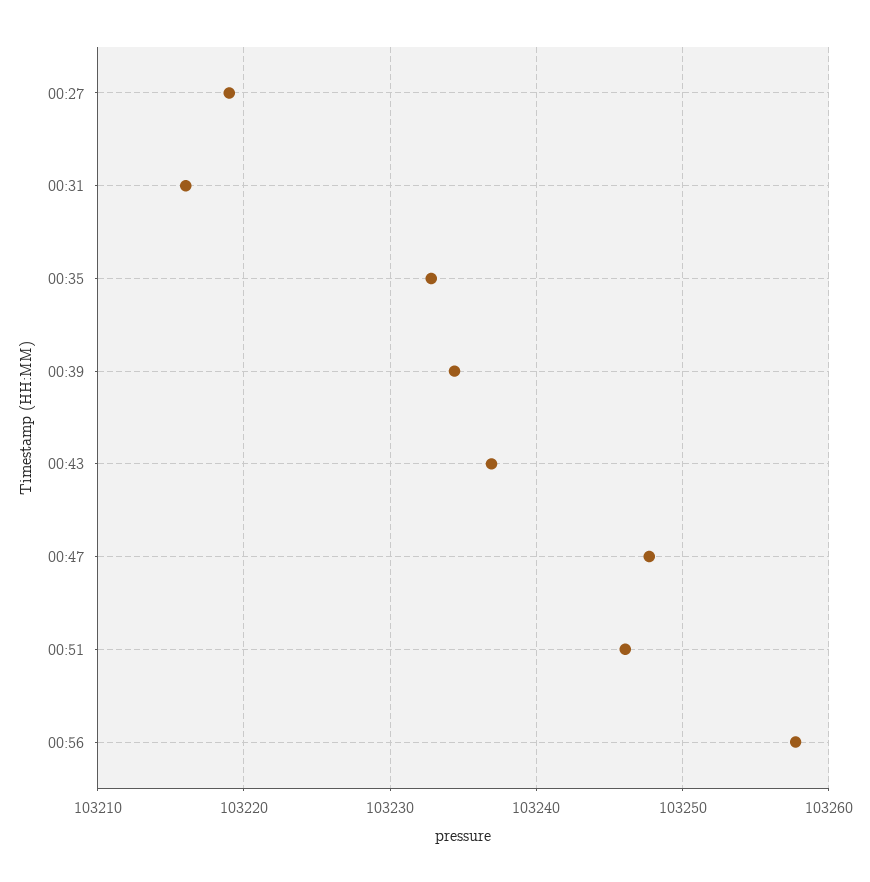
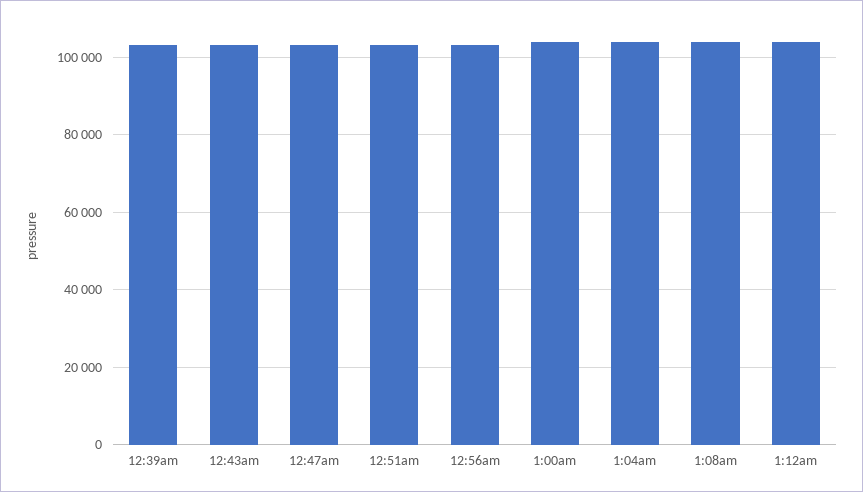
00:27: 103219 -> none
00:31: 103216 -> none
00:35: 103233 -> none
1:00am: none -> 104000
1:04am: none -> 104000
1:08am: none -> 104000
1:12am: none -> 104000

